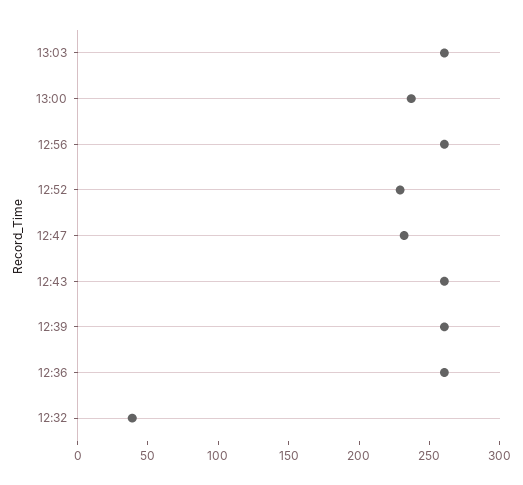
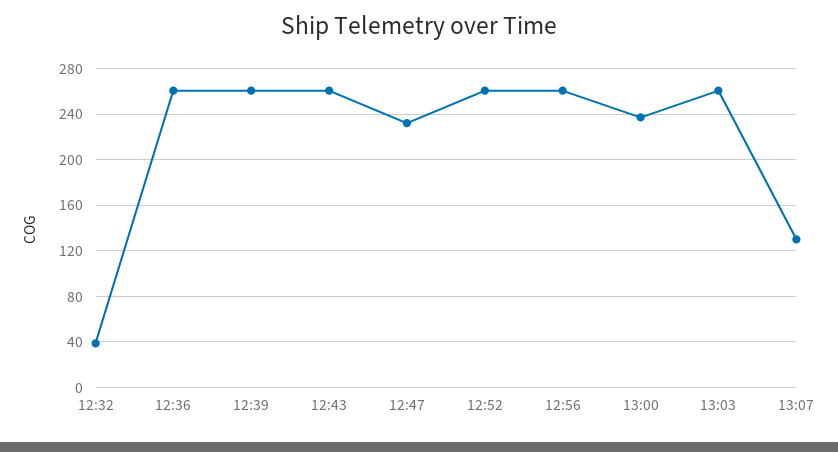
12:52: 230 -> 260
13:07: none -> 130

